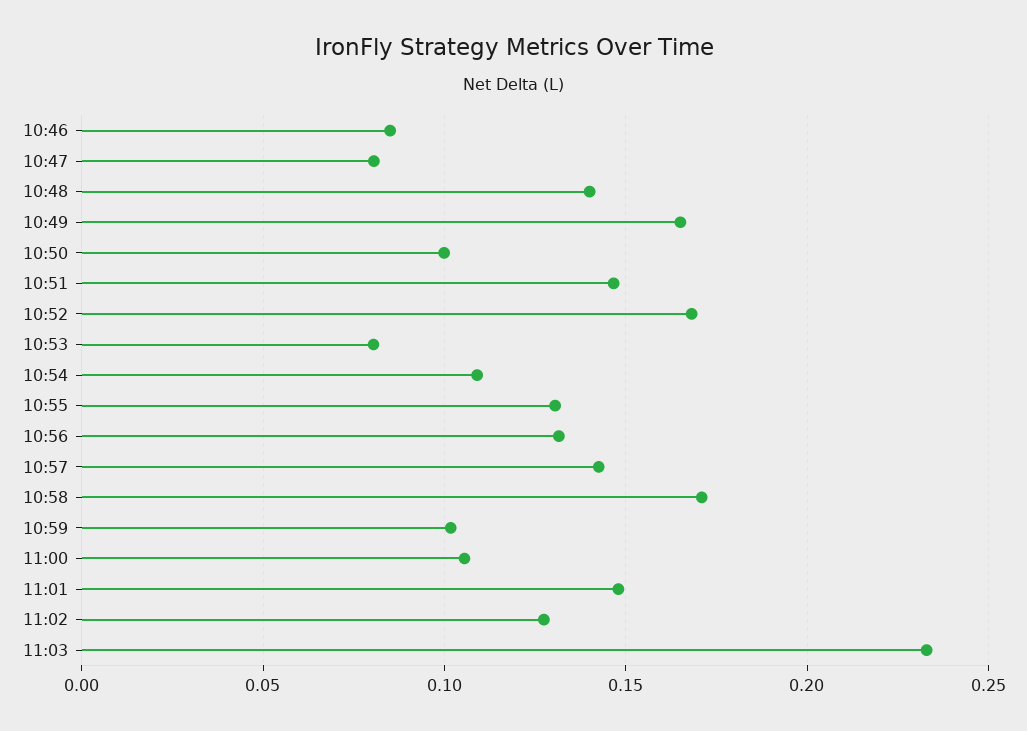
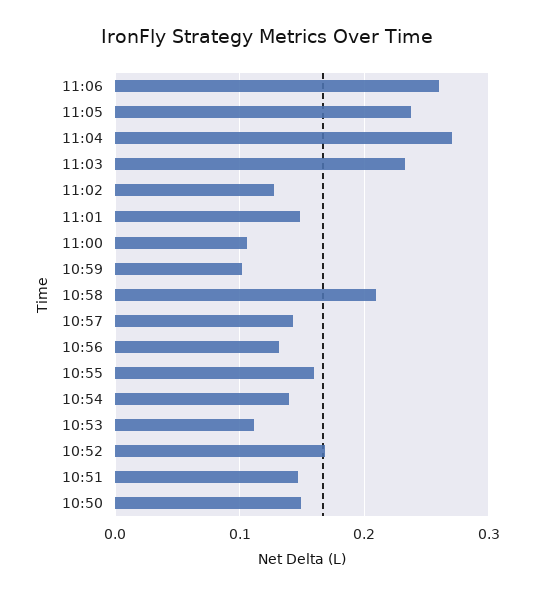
10:46: 0.085 -> none
10:47: 0.08 -> none
10:48: 0.14 -> none
10:49: 0.165 -> none
10:50: 0.1 -> 0.15
10:53: 0.08 -> 0.11
10:54: 0.11 -> 0.14
10:55: 0.13 -> 0.16
10:58: 0.17 -> 0.21
11:06: none -> 0.26
11:05: none -> 0.24
11:04: none -> 0.27

